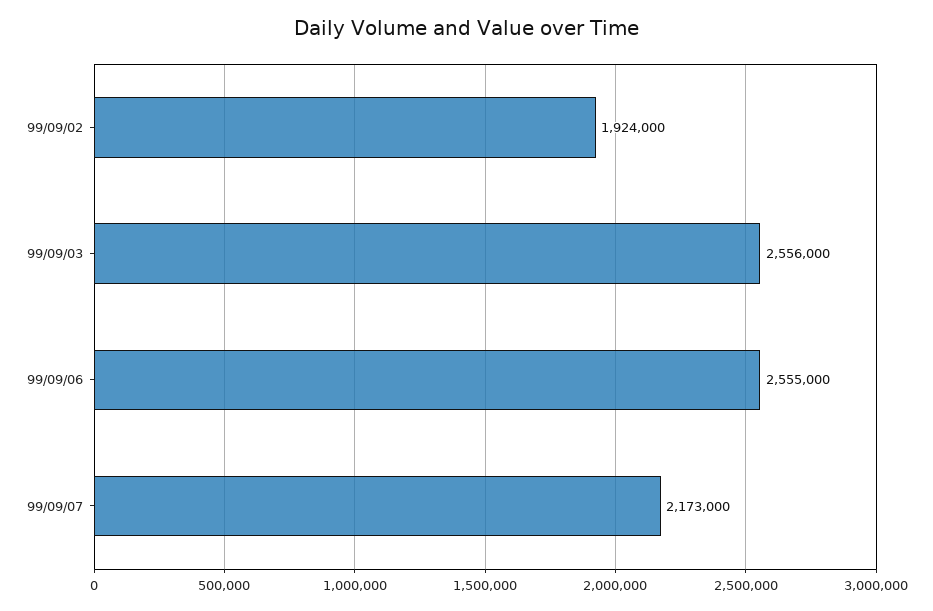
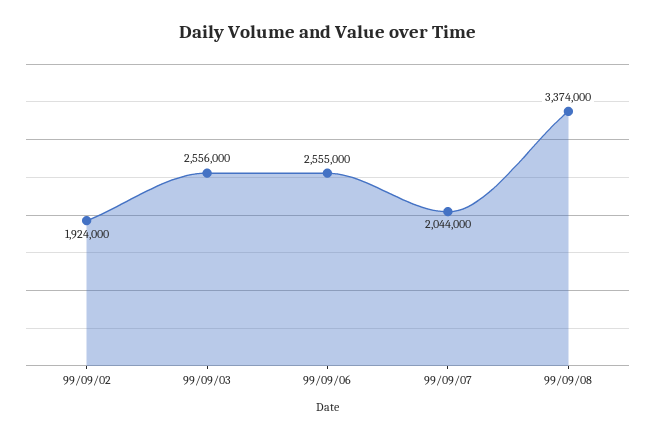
99/09/07: 2173000 -> 2044000
99/09/08: none -> 3374000

